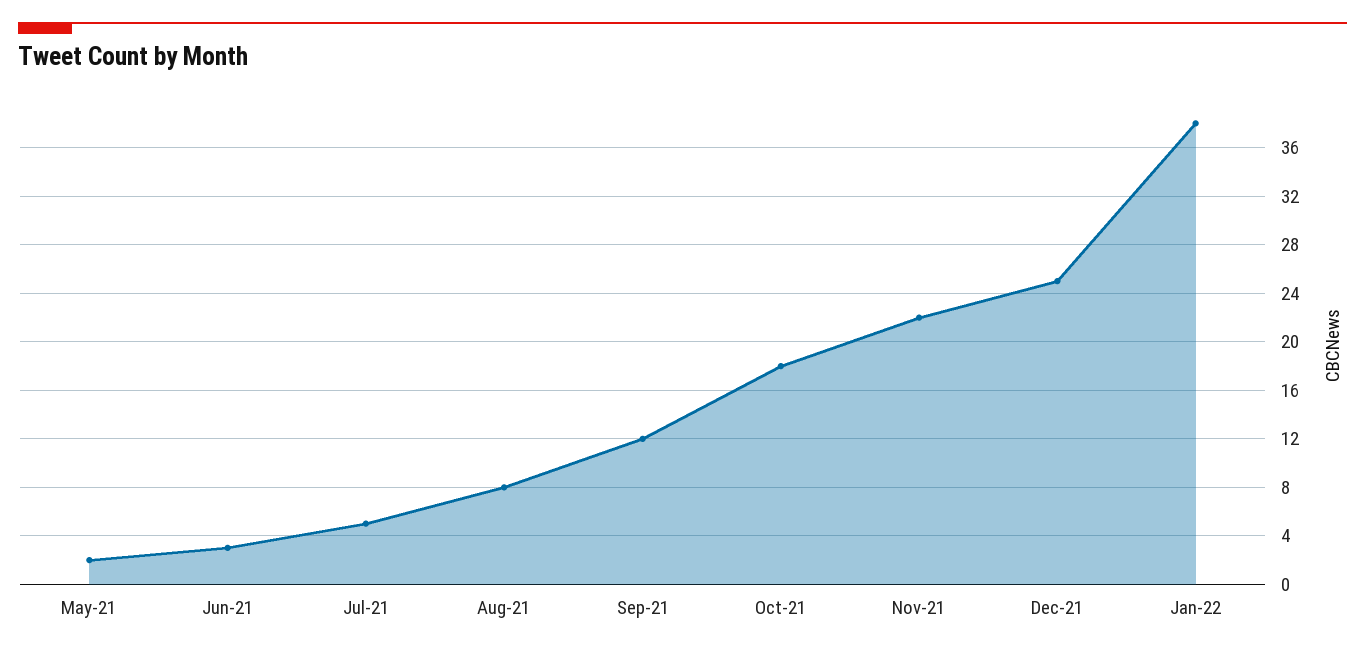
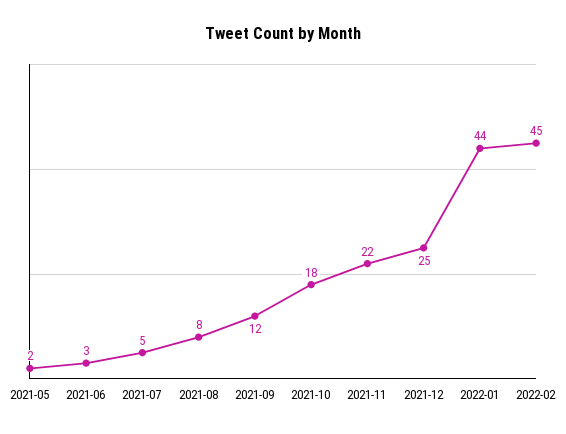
Jan-22: 38 -> 44
2022-02: none -> 45

